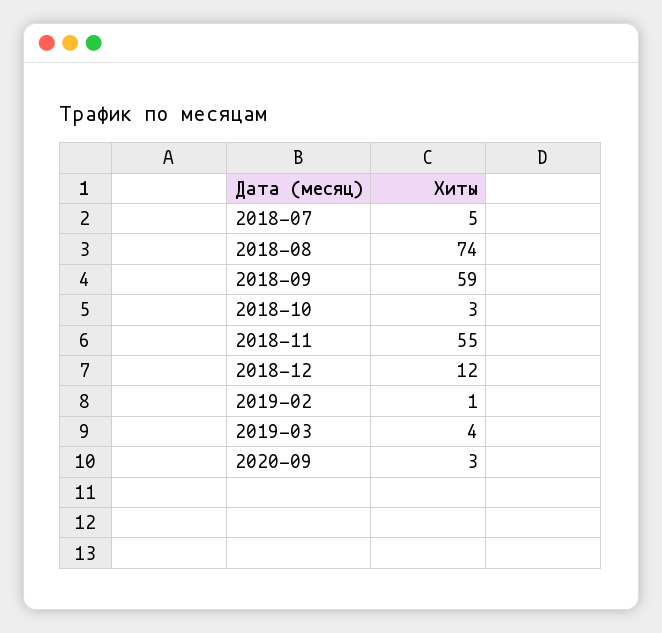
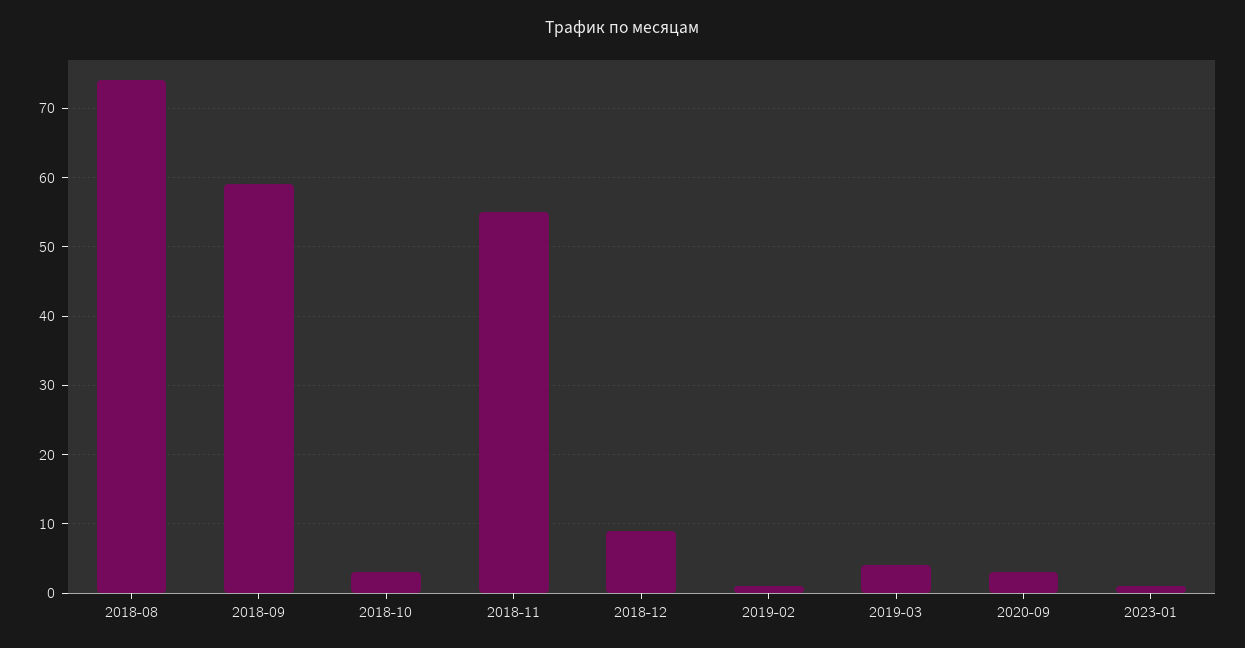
2018-07: 5 -> none
2018-12: 12 -> 9
2023-01: none -> 1

